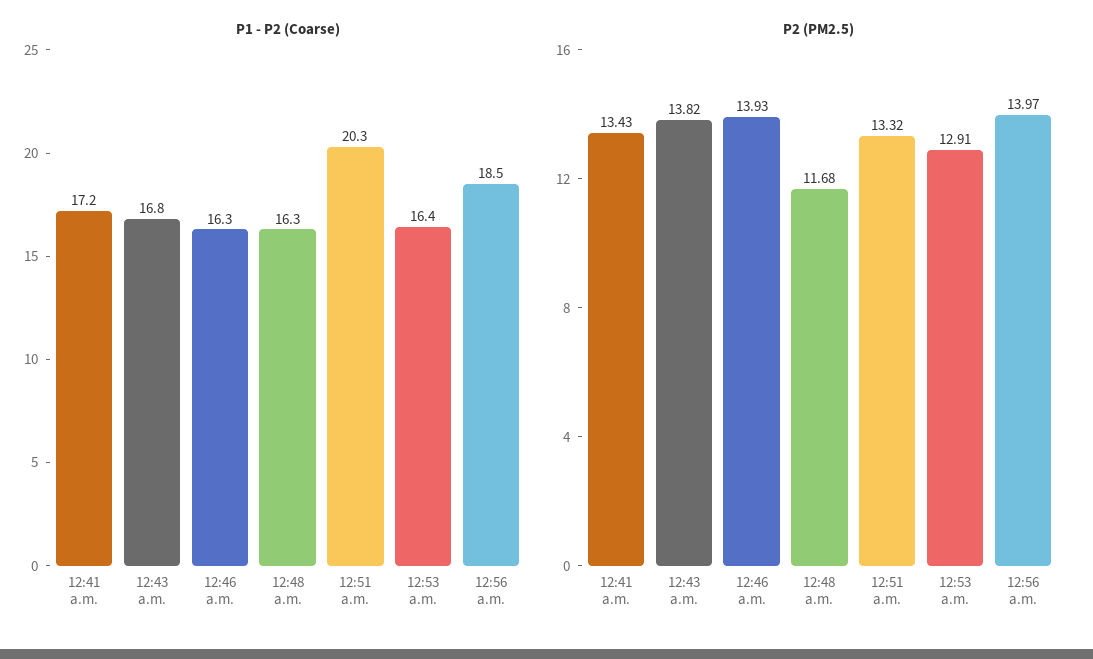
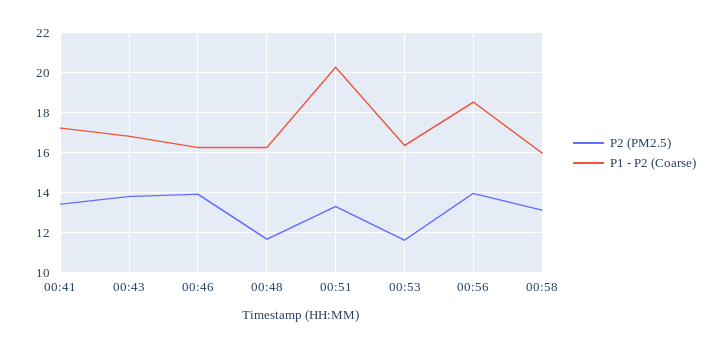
P2 (PM2.5), 12:53 a.m.: 12.91 -> 11.5
P2 (PM2.5), 00:58: none -> 13
P1 - P2 (Coarse), 00:58: none -> 16

